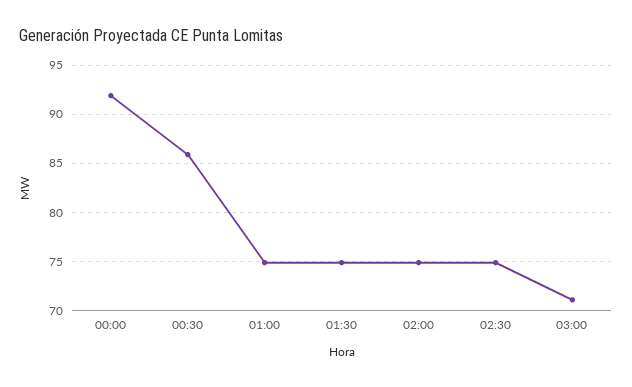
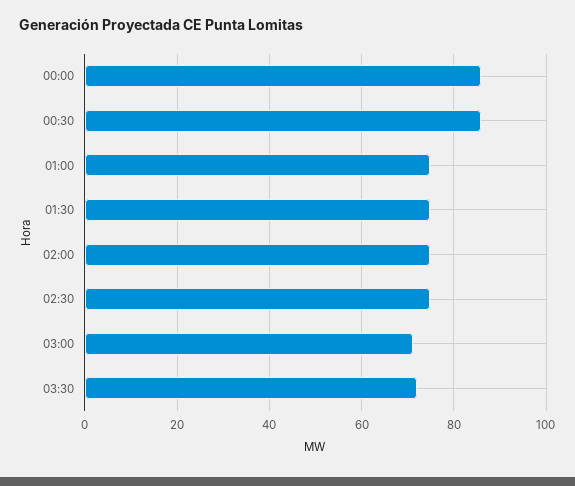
00:00: 92 -> 86
03:30: none -> 72

